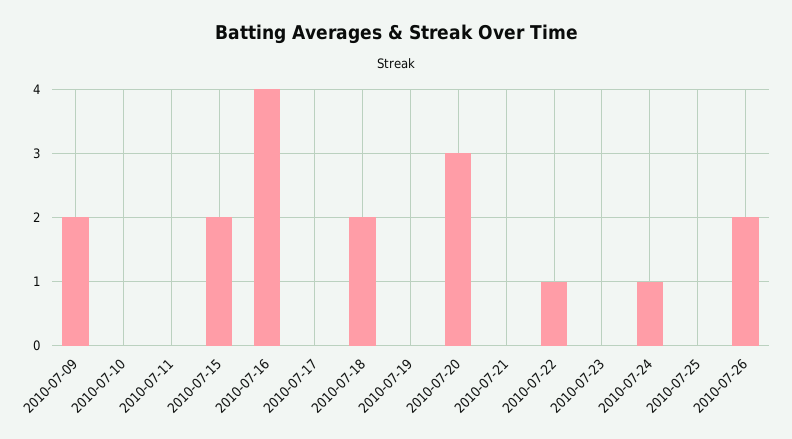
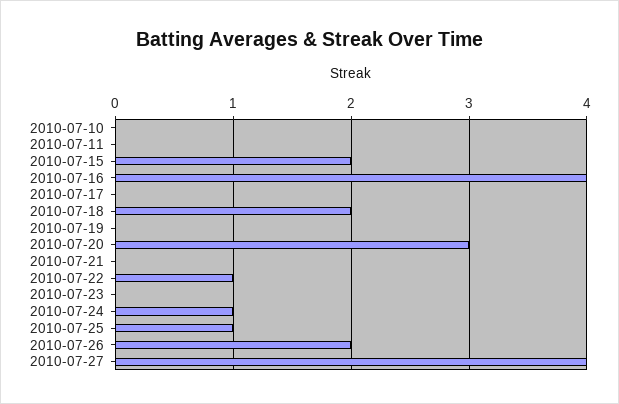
2010-07-09: 2 -> none
2010-07-25: 0 -> 1
2010-07-27: none -> 4

